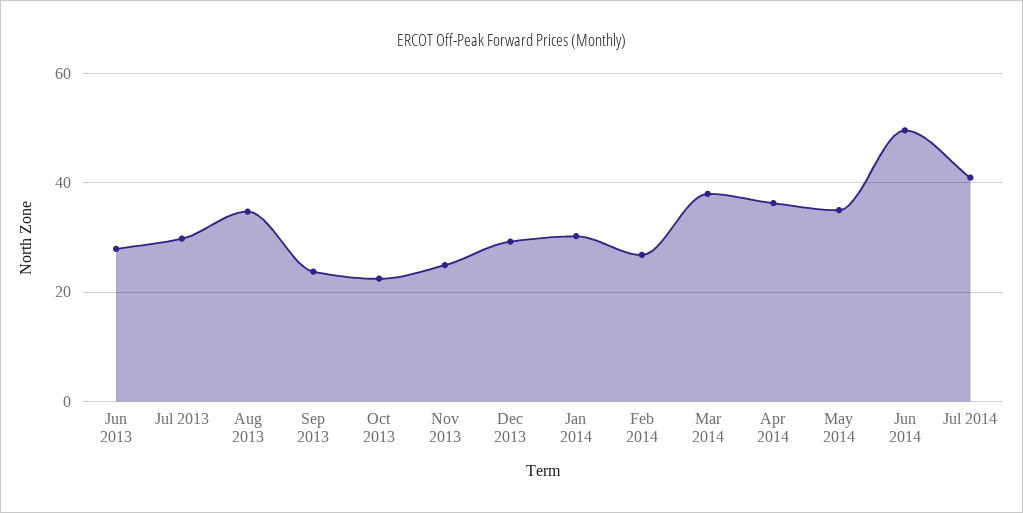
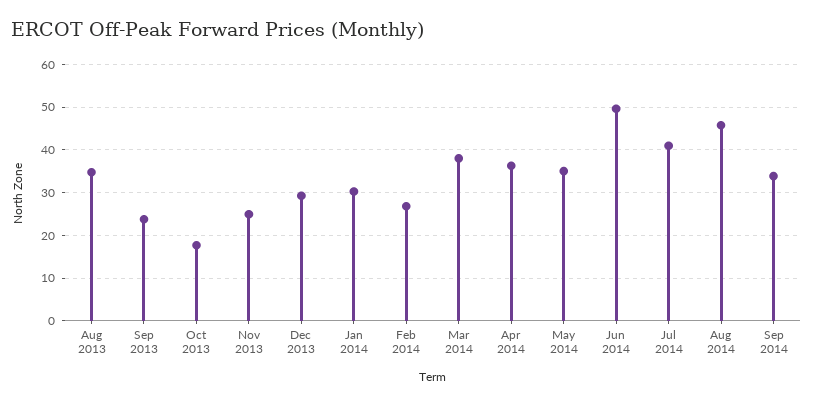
Jun 2013: 28 -> none
Jul 2013: 30 -> none
Oct 2013: 22 -> 18
Aug 2014: none -> 46
Sep 2014: none -> 34

